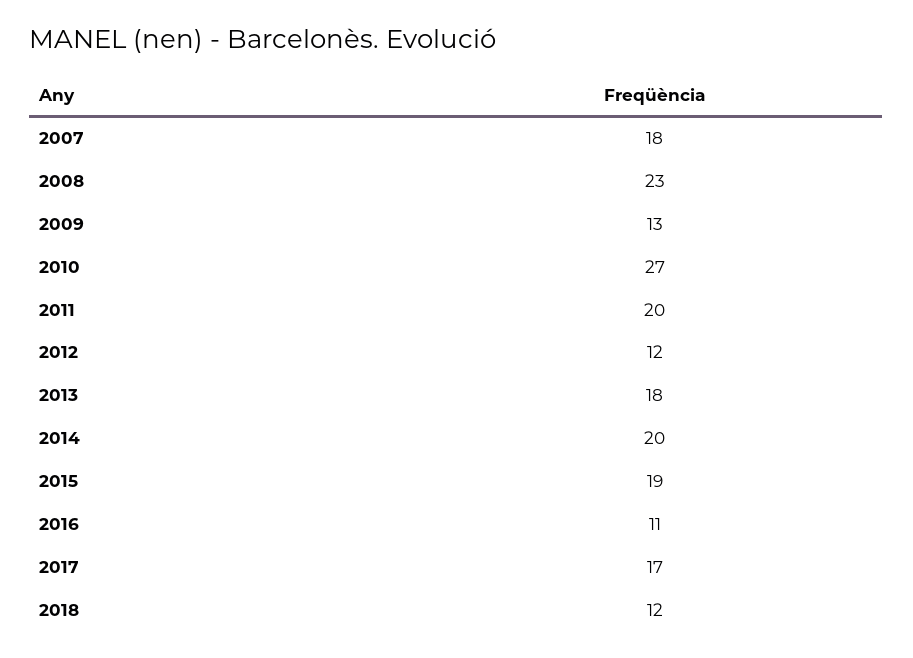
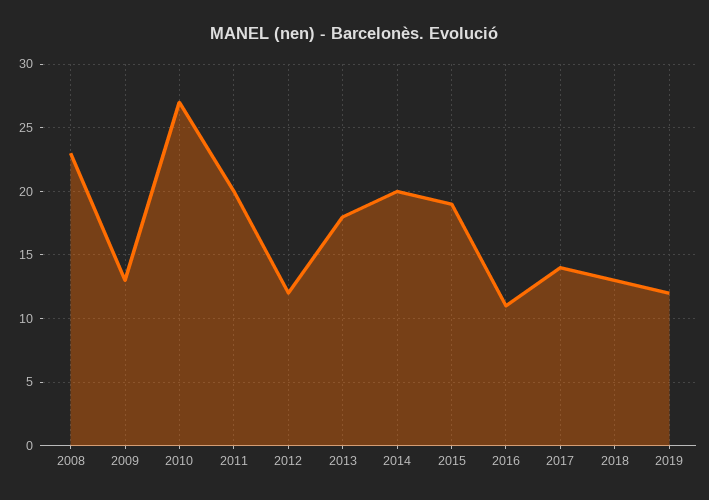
2007: 18 -> none
2017: 17 -> 14
2018: 12 -> 13
2019: none -> 12

